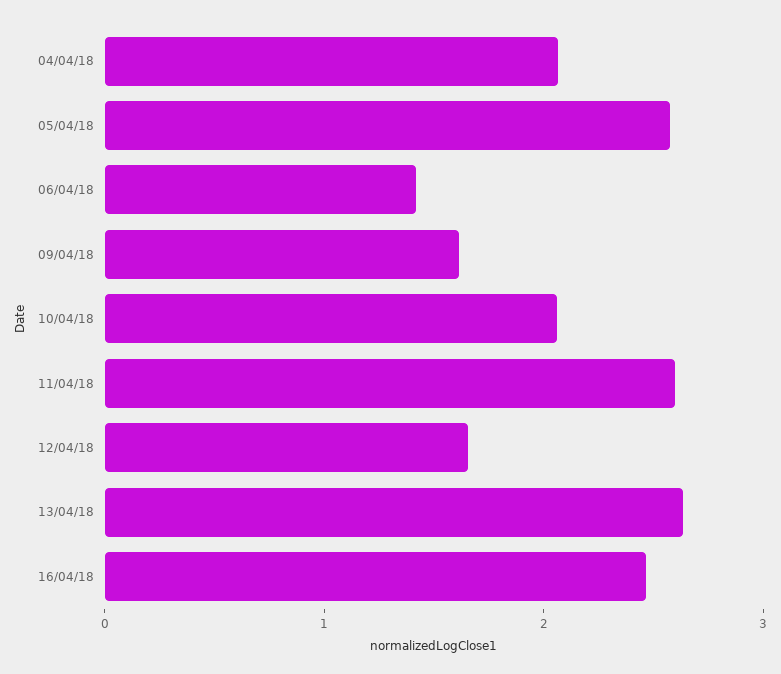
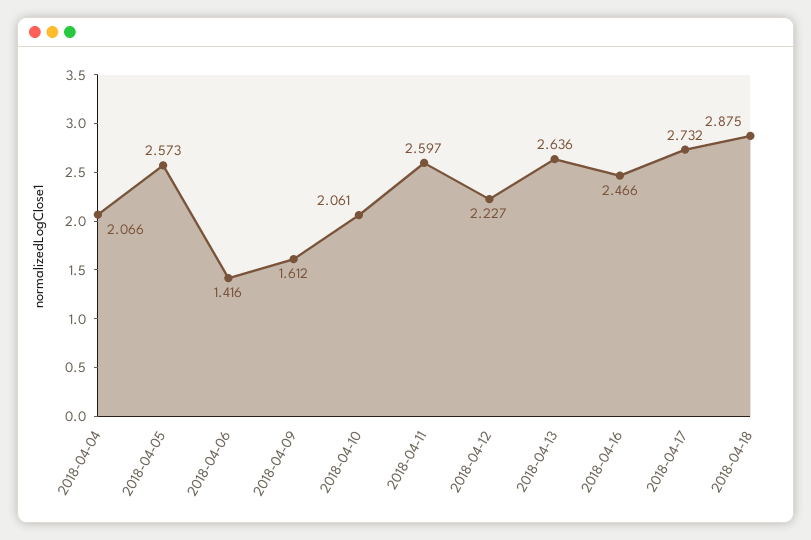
12/04/18: 1.6 -> 2.227
2018-04-17: none -> 2.732
2018-04-18: none -> 2.875

